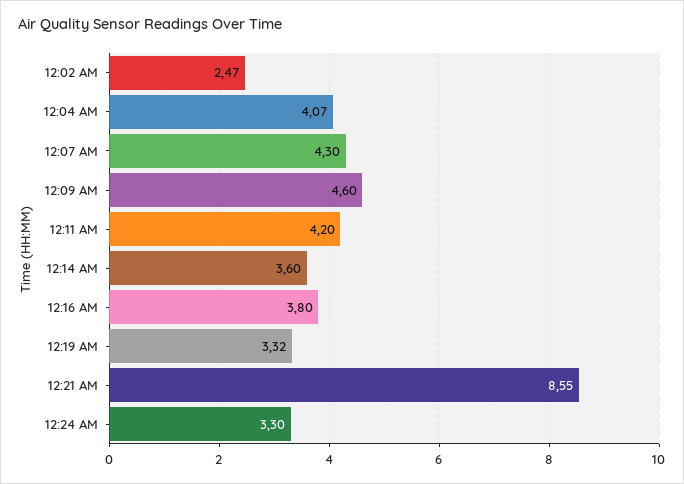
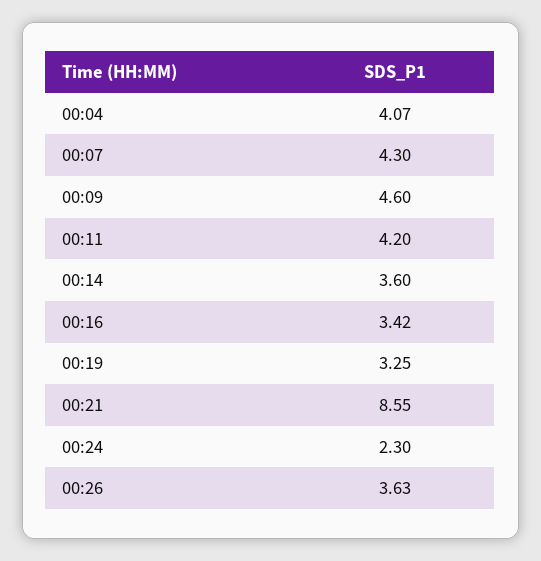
12:02 AM: 2.47 -> none
12:16 AM: 3.8 -> 3.42
12:19 AM: 3.32 -> 3.25
12:24 AM: 3.3 -> 2.3
00:26: none -> 3.63

